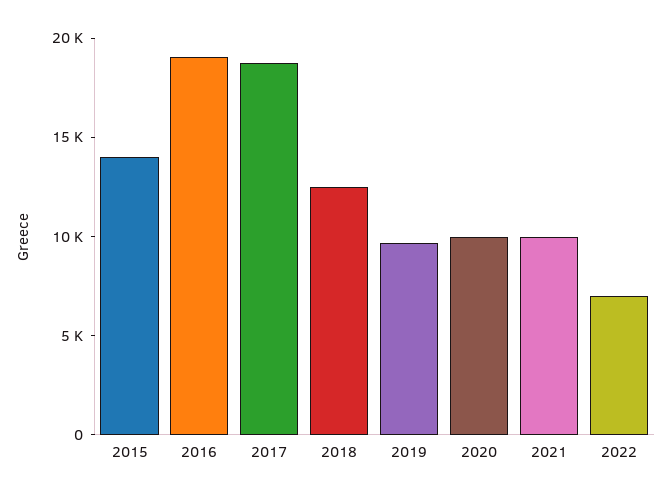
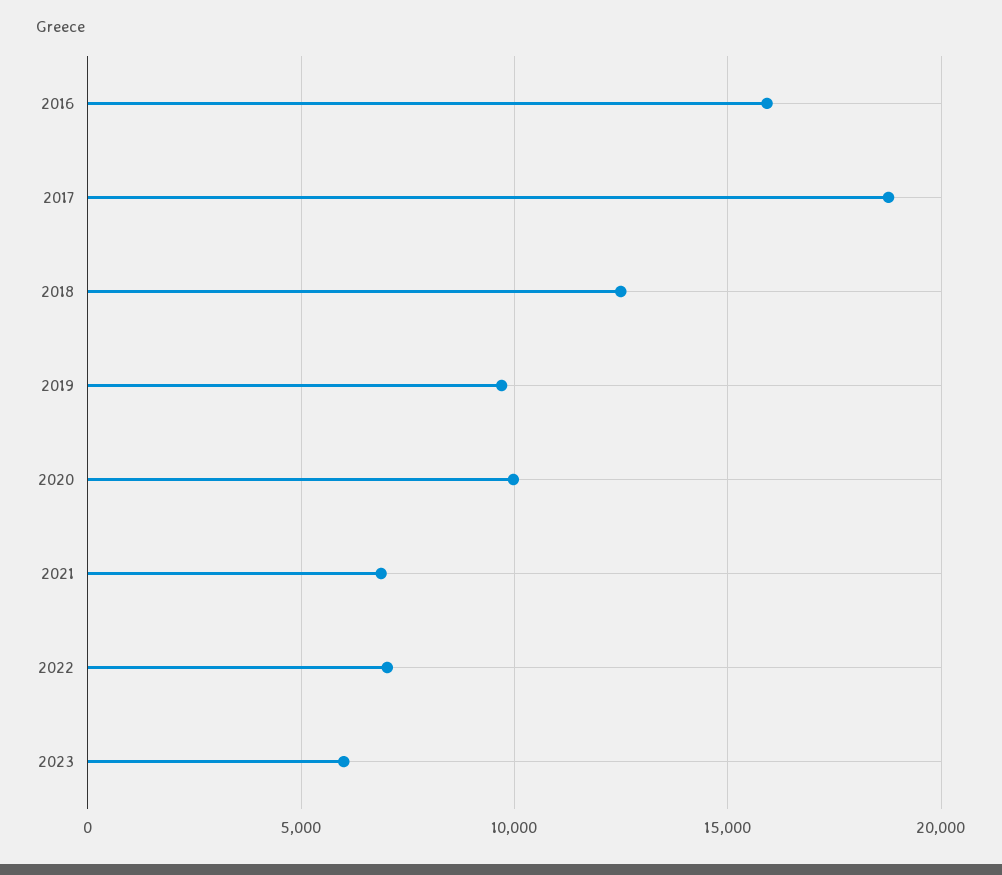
2015: 14000 -> none
2016: 19000 -> 16000
2021: 10000 -> 7000
2023: none -> 6000

